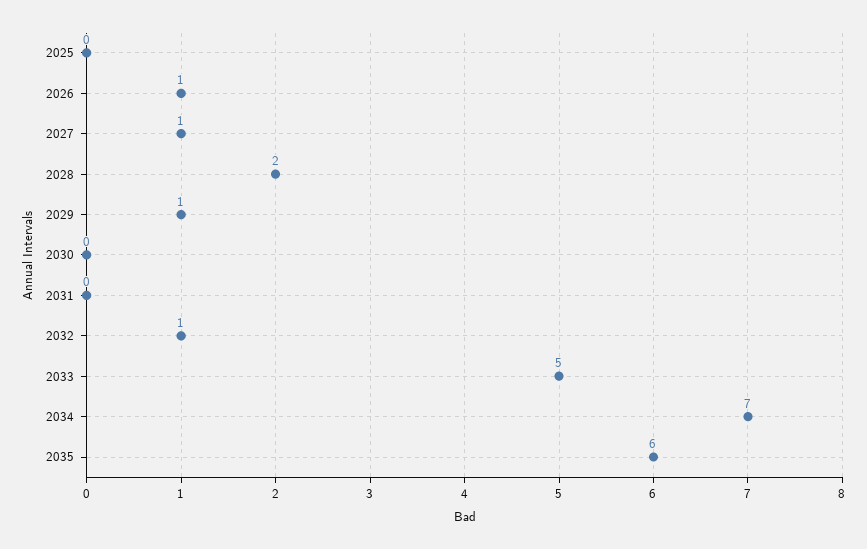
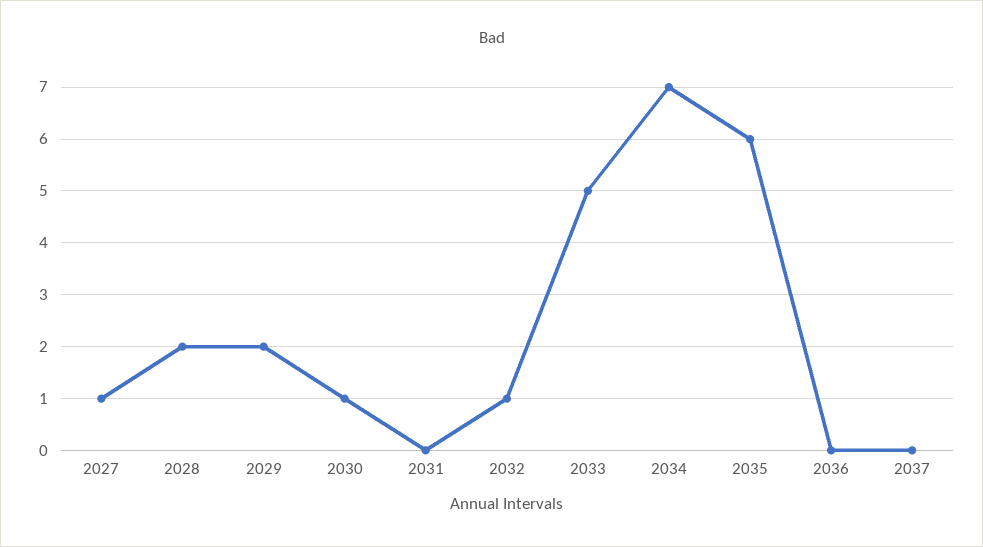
2025: 0 -> none
2026: 1 -> none
2029: 1 -> 2
2030: 0 -> 1
2036: none -> 0
2037: none -> 0

